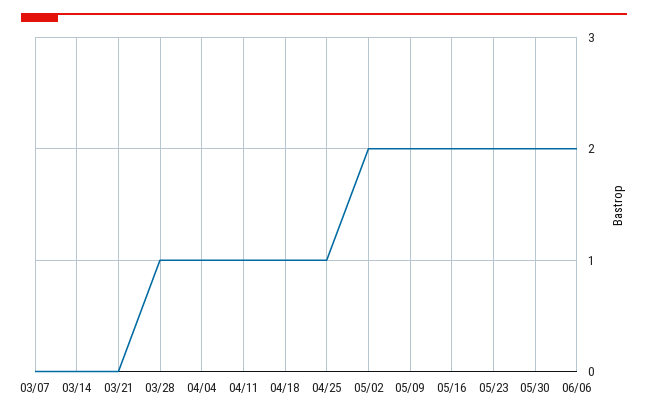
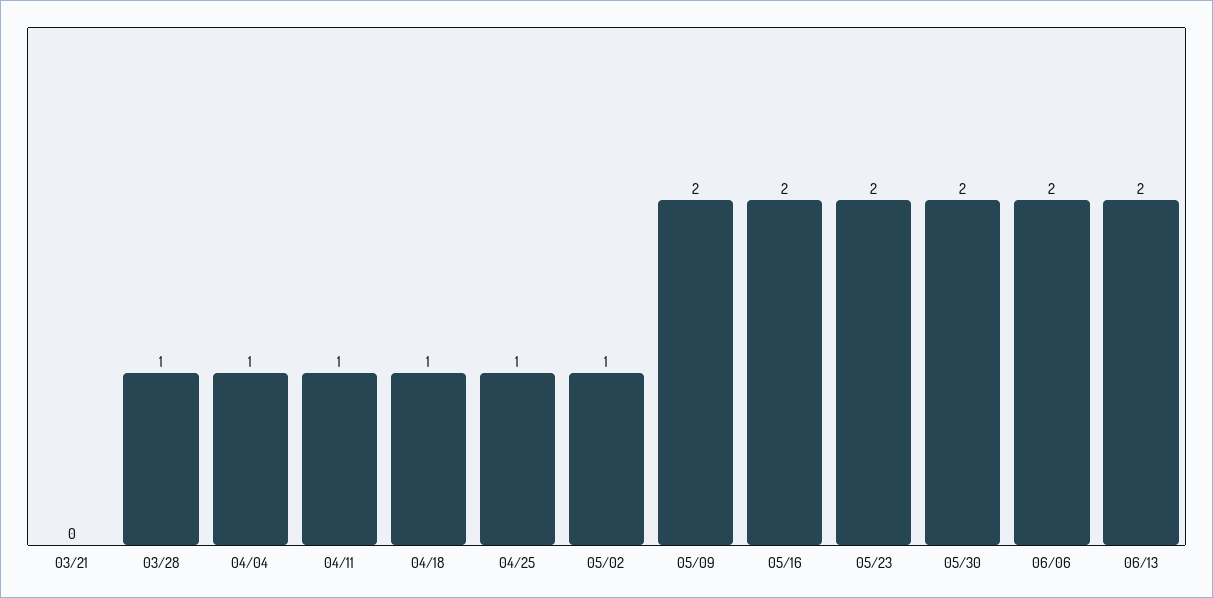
03/07: 0 -> none
03/14: 0 -> none
05/02: 2 -> 1
06/13: none -> 2

